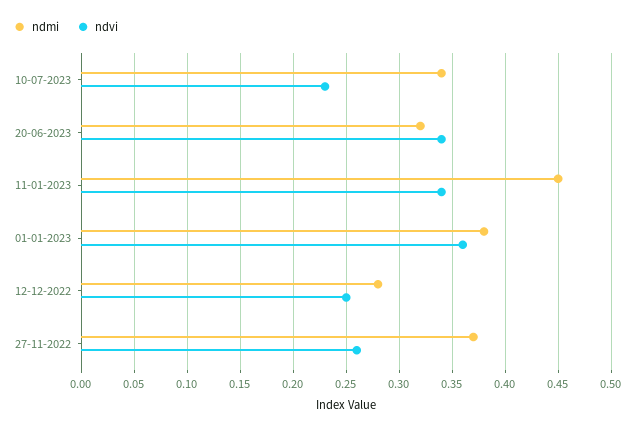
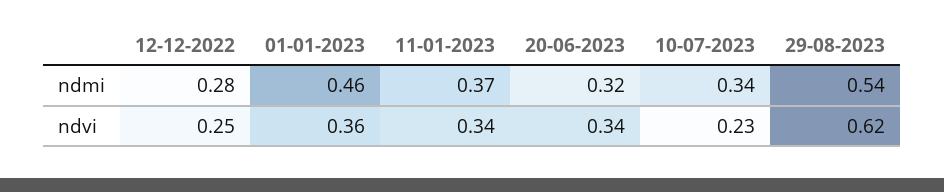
ndmi, 11-01-2023: 0.45 -> 0.37
ndmi, 01-01-2023: 0.38 -> 0.46
ndmi, 27-11-2022: 0.37 -> none
ndvi, 27-11-2022: 0.26 -> none
ndmi, 29-08-2023: none -> 0.54
ndvi, 29-08-2023: none -> 0.62

